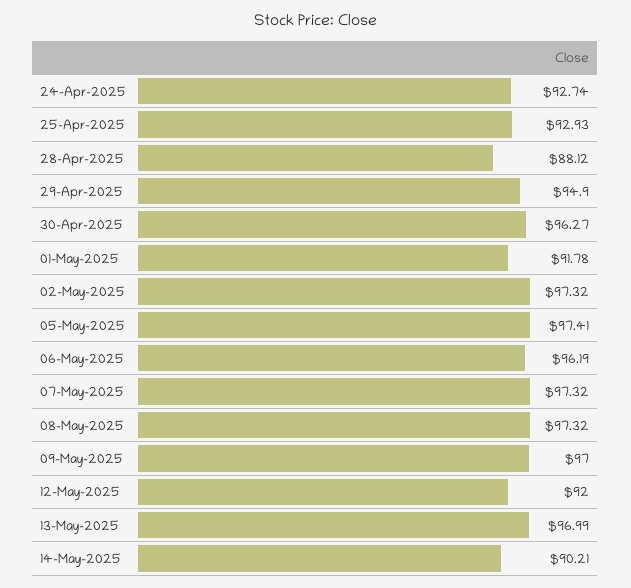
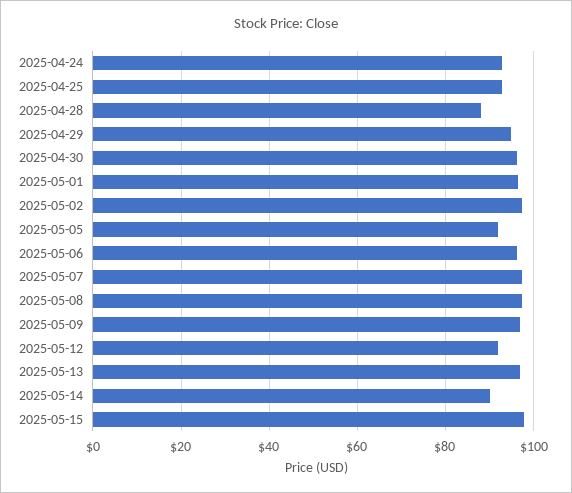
01-May-2025: 91.78 -> 96
05-May-2025: 97.41 -> 92
2025-05-15: none -> 98

